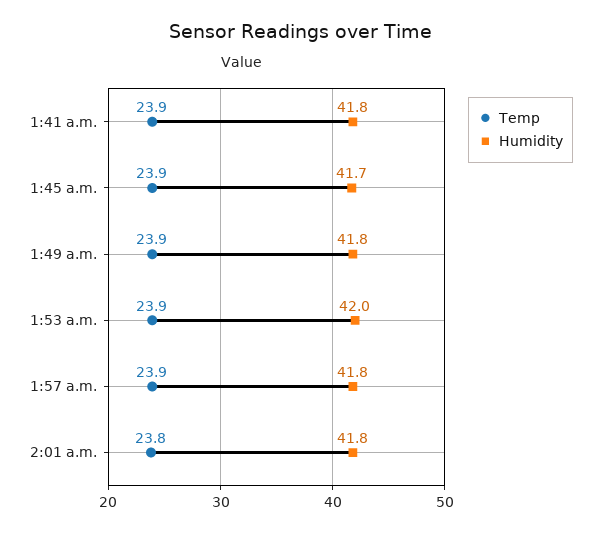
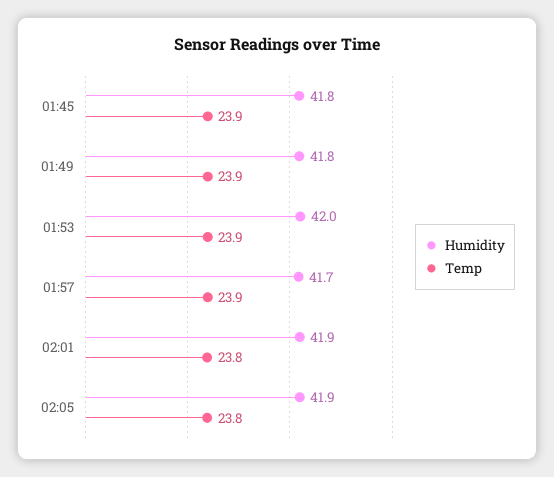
Temp, 1:41 a.m.: 23.9 -> none
Humidity, 1:41 a.m.: 41.8 -> none
Humidity, 1:45 a.m.: 41.7 -> 41.8
Humidity, 1:57 a.m.: 41.8 -> 41.7
Humidity, 2:01 a.m.: 41.8 -> 41.9
Humidity, 02:05: none -> 41.9
Temp, 02:05: none -> 23.8

